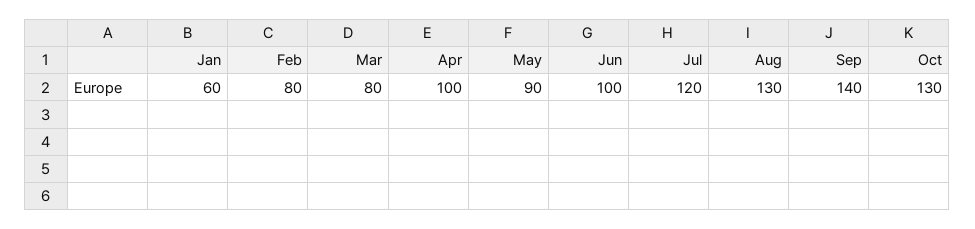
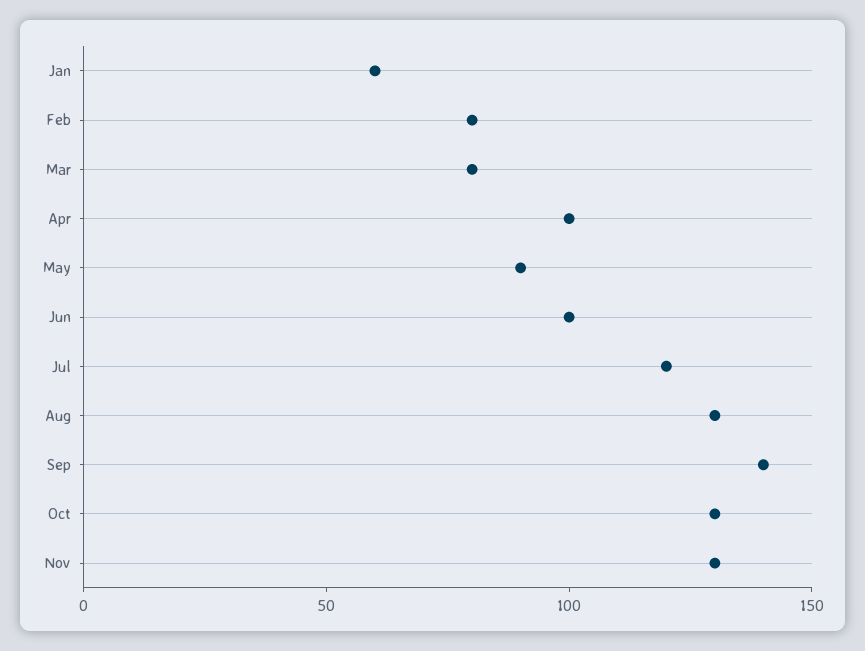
Nov: none -> 130

